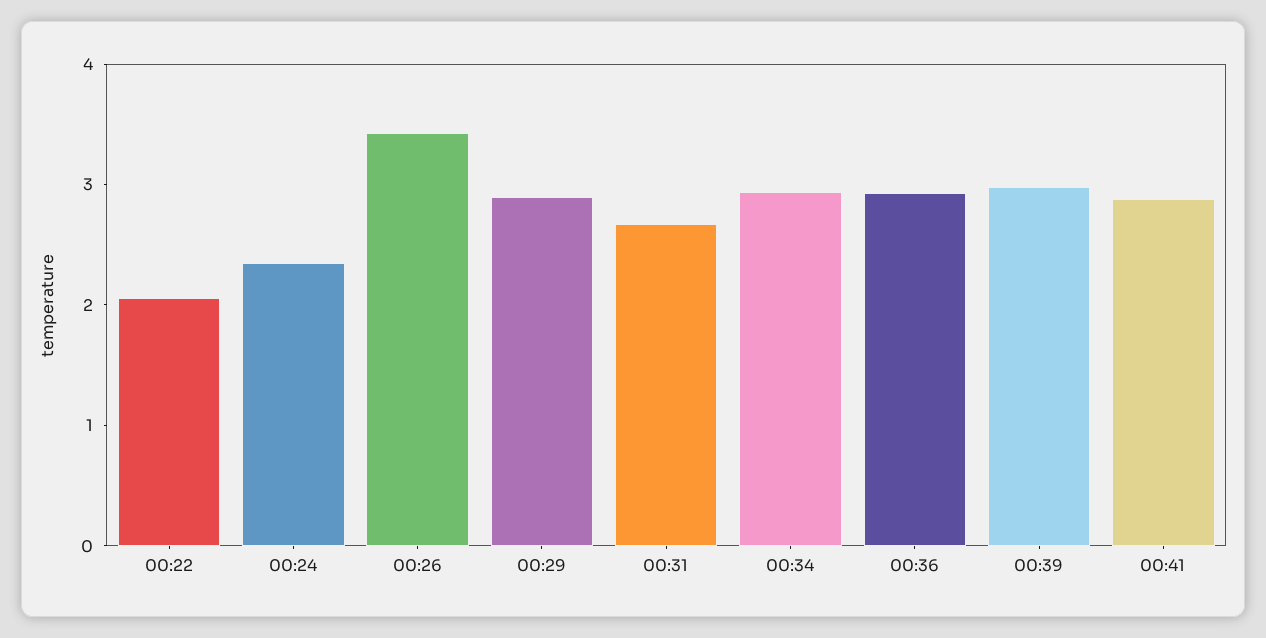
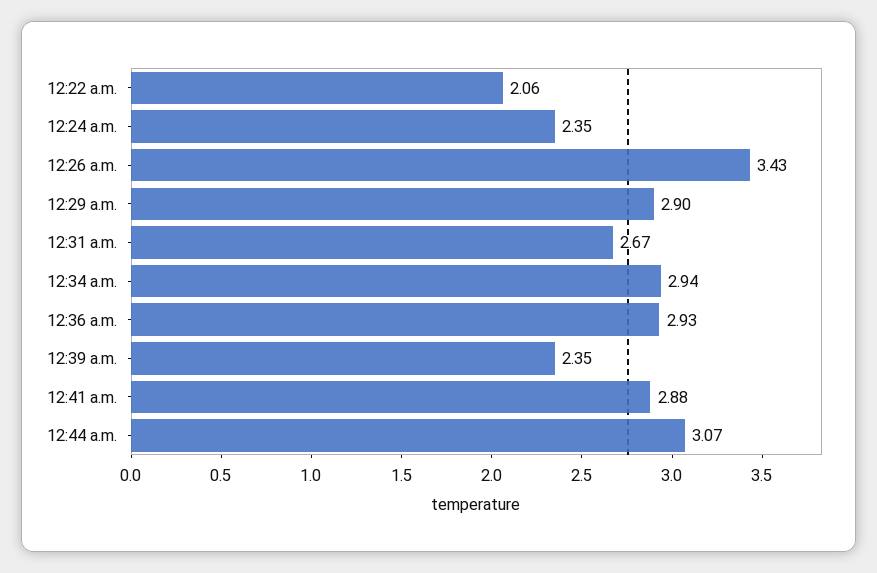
00:39: 3 -> 2.35
12:44 a.m.: none -> 3.07

